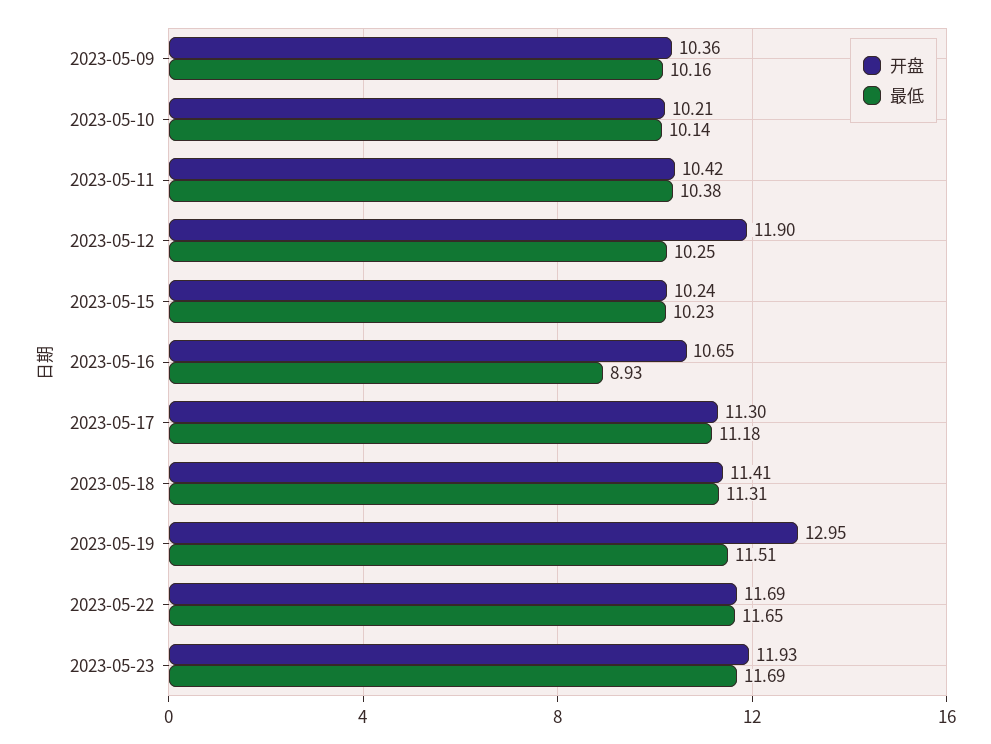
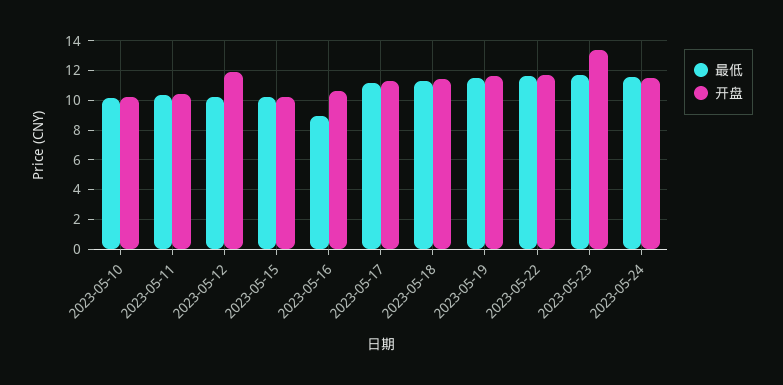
开盘, 2023-05-09: 10.36 -> none
最低, 2023-05-09: 10.16 -> none
开盘, 2023-05-19: 12.95 -> 11.5
开盘, 2023-05-23: 11.93 -> 13.5
最低, 2023-05-24: none -> 11.5
开盘, 2023-05-24: none -> 11.5

